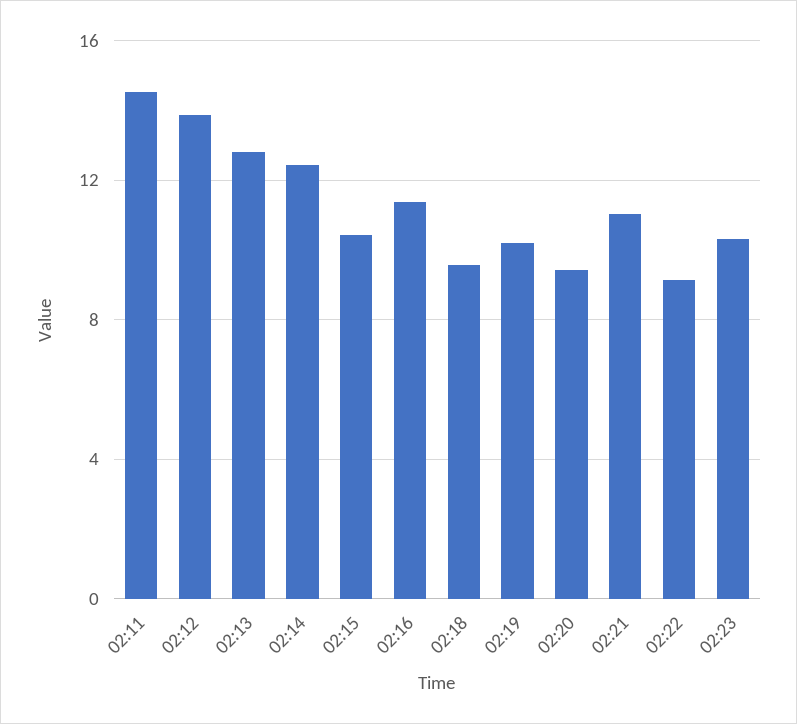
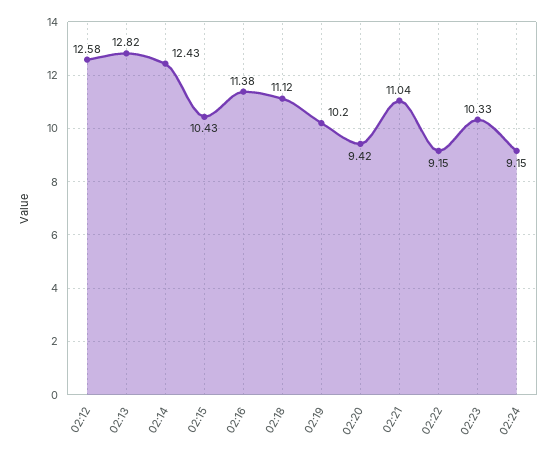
02:11: 14.5 -> none
02:12: 14 -> 12.58
02:18: 9.5 -> 11.12
02:24: none -> 9.15

